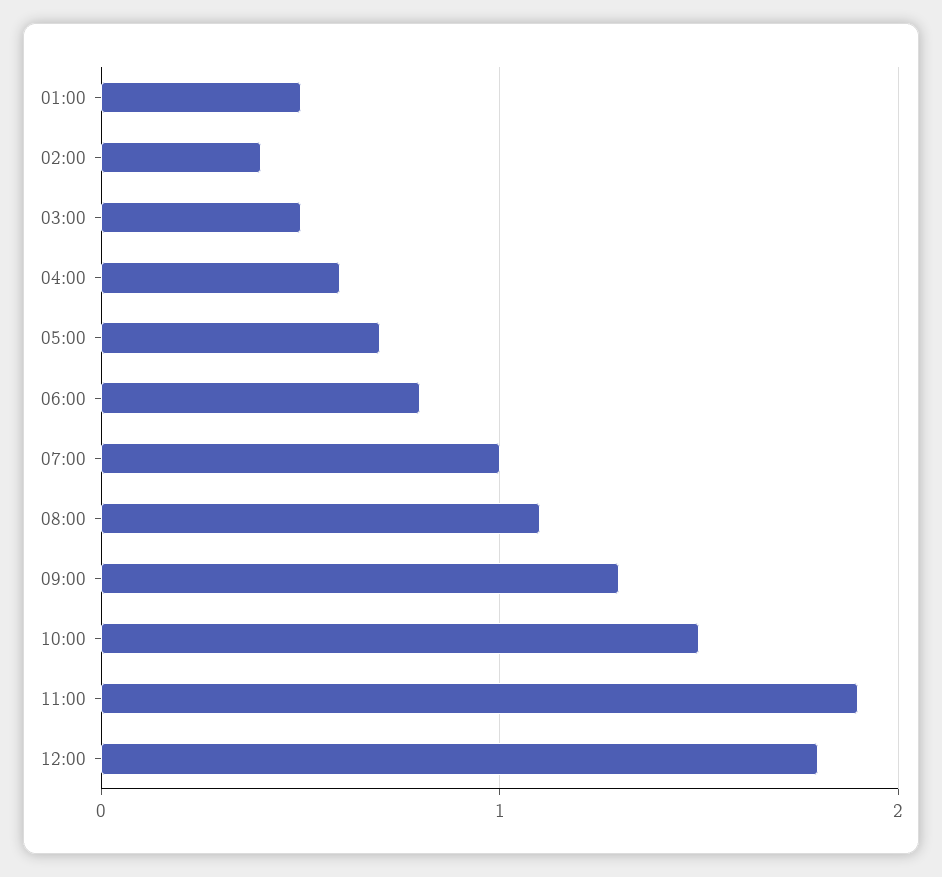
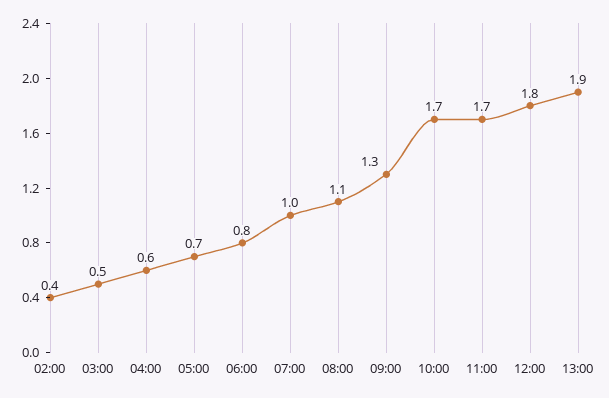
01:00: 0.5 -> none
10:00: 1.5 -> 1.7
11:00: 1.9 -> 1.7
13:00: none -> 1.9

